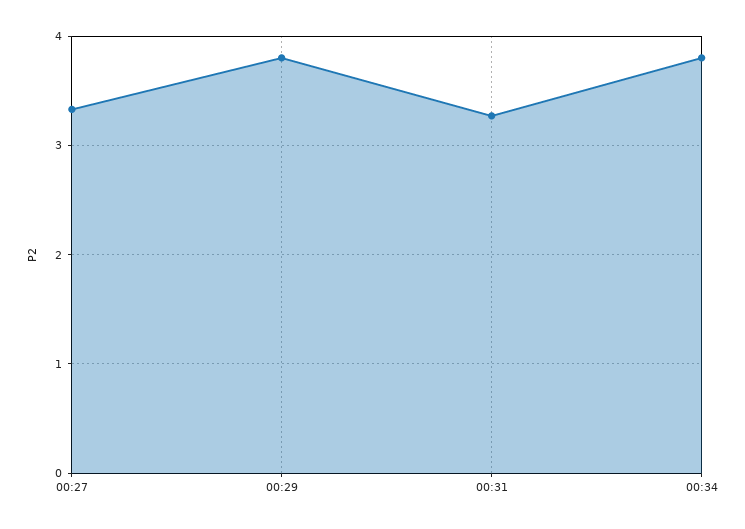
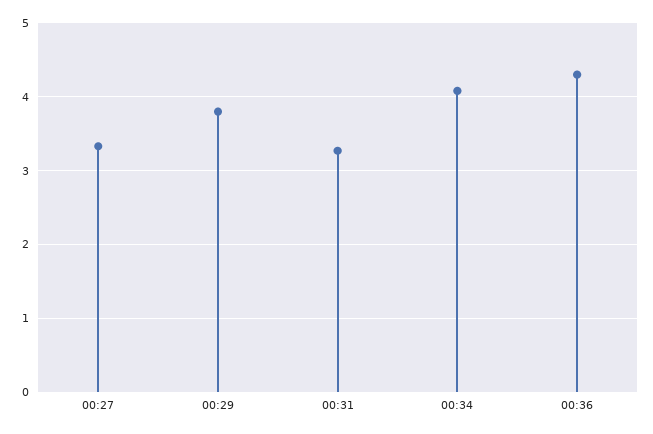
00:34: 3.8 -> 4.1
00:36: none -> 4.3

